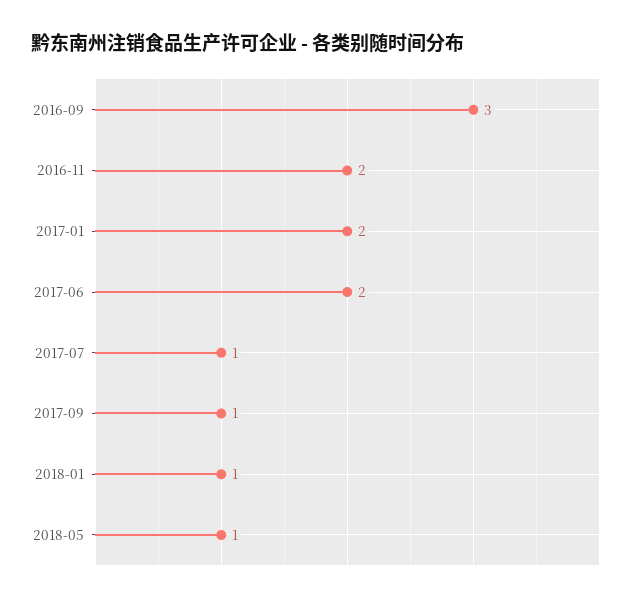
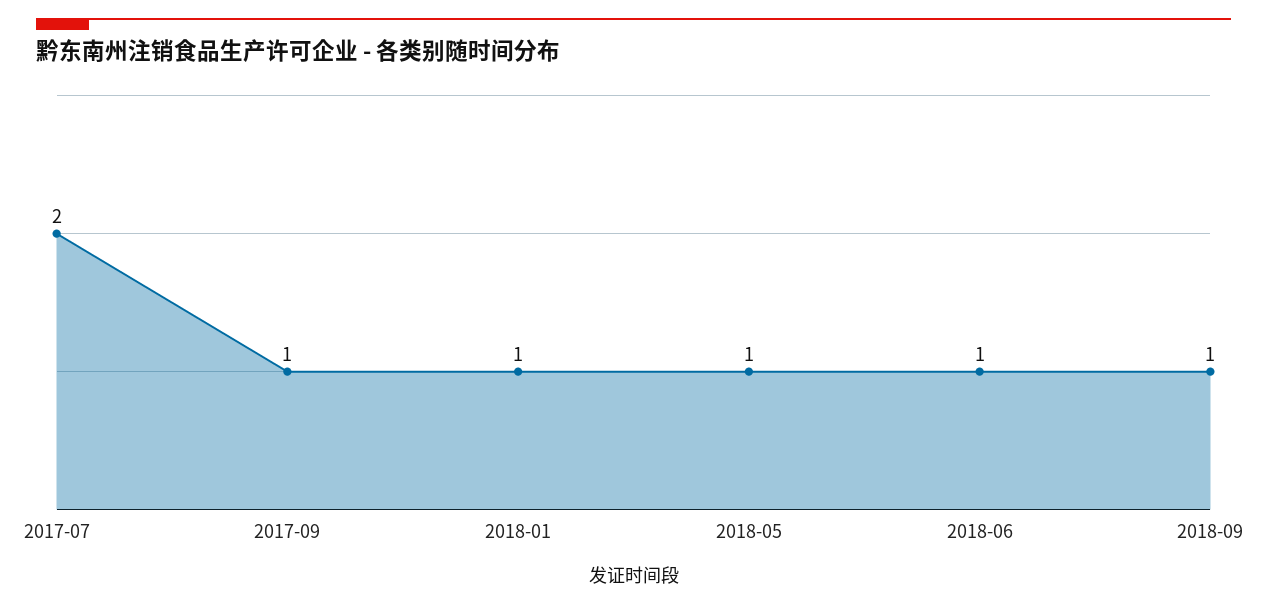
2016-09: 3 -> none
2016-11: 2 -> none
2017-01: 2 -> none
2017-06: 2 -> none
2017-07: 1 -> 2
2018-06: none -> 1
2018-09: none -> 1

